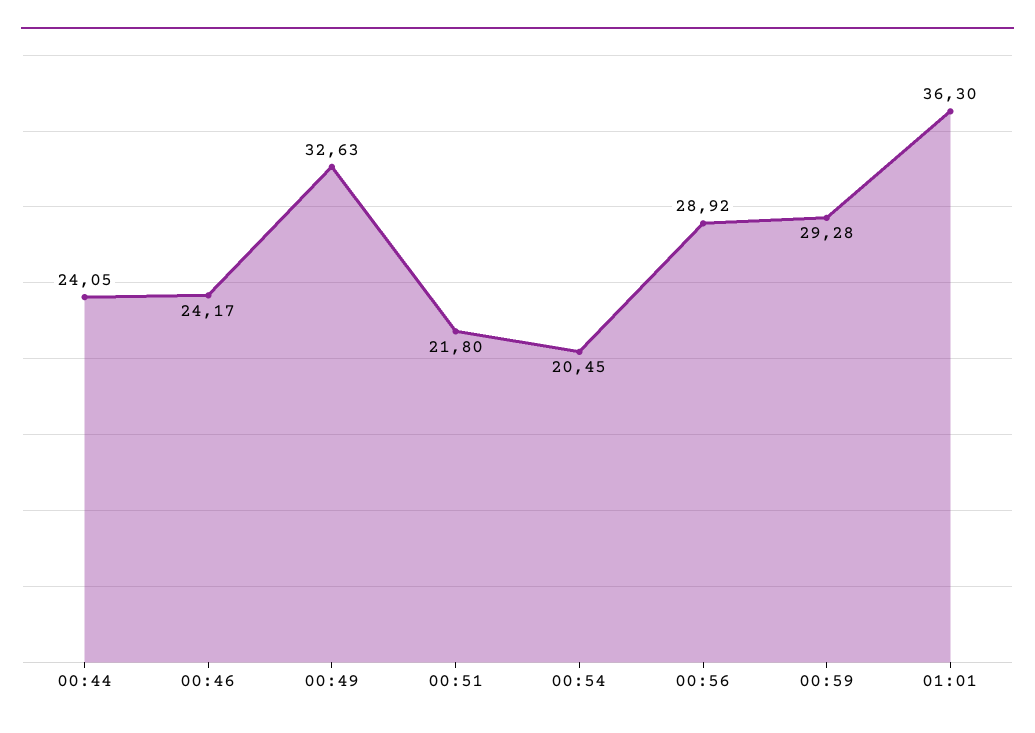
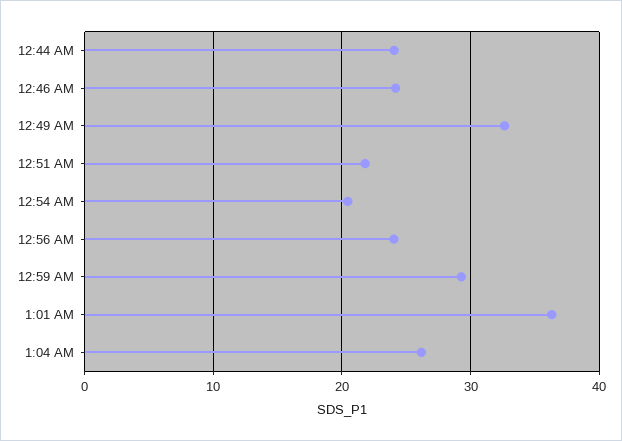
00:56: 28.92 -> 24
1:04 AM: none -> 26

